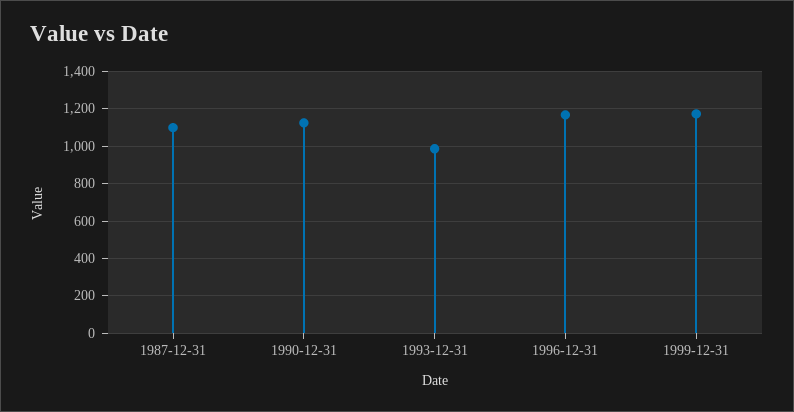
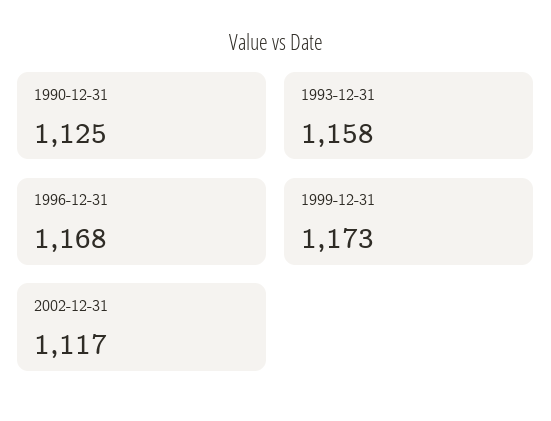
1987-12-31: 1100 -> none
1993-12-31: 1000 -> 1158
2002-12-31: none -> 1117

